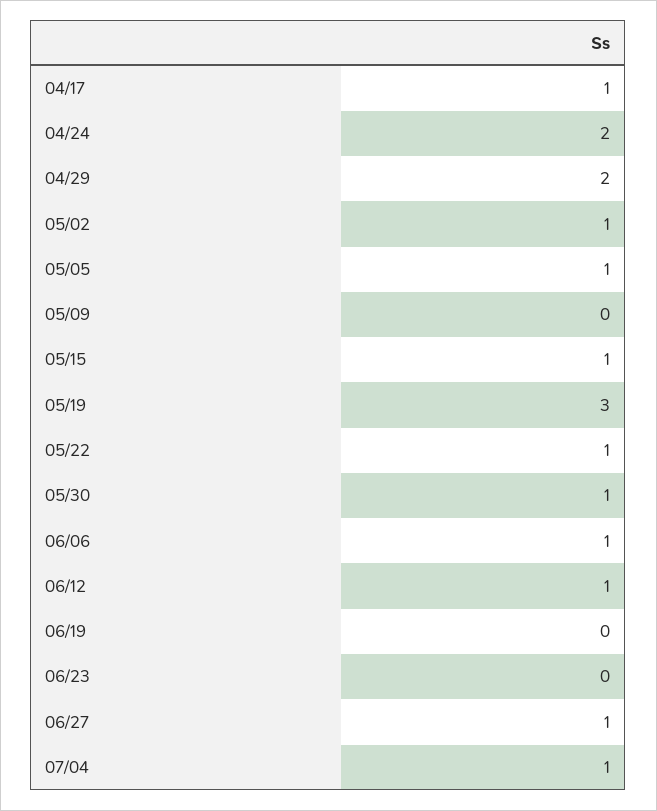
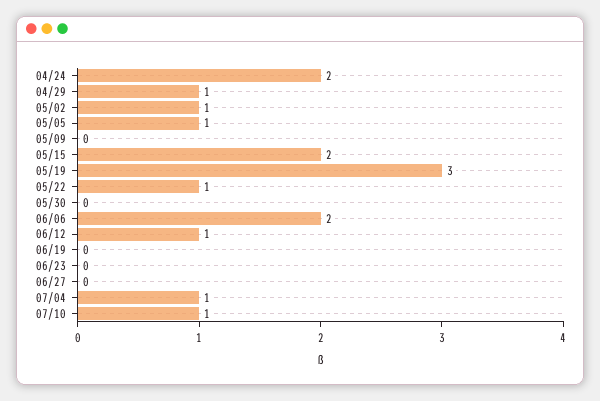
04/17: 1 -> none
04/29: 2 -> 1
05/15: 1 -> 2
05/30: 1 -> 0
06/06: 1 -> 2
06/27: 1 -> 0
07/10: none -> 1

